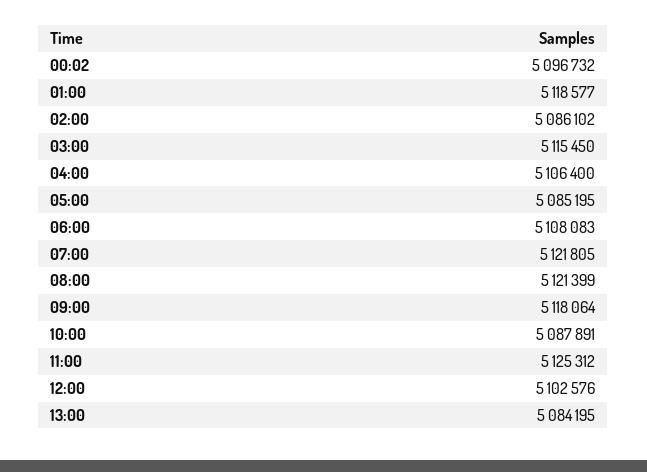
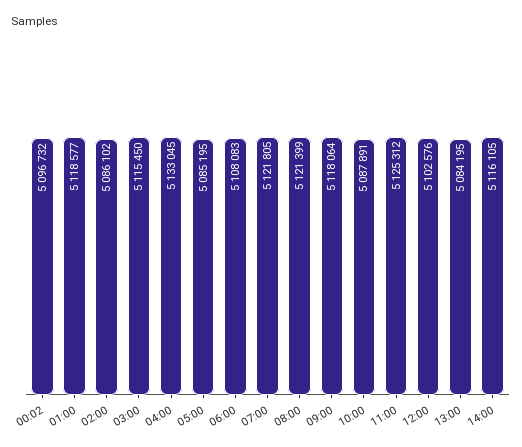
04:00: 5106400 -> 5133045
14:00: none -> 5116105

